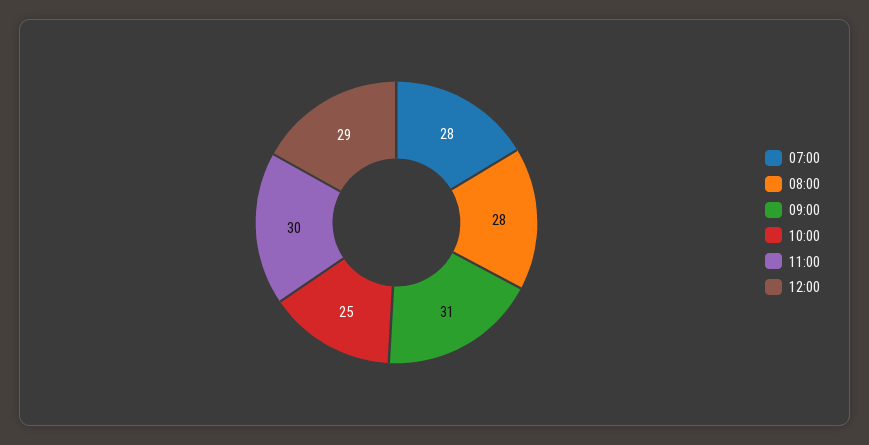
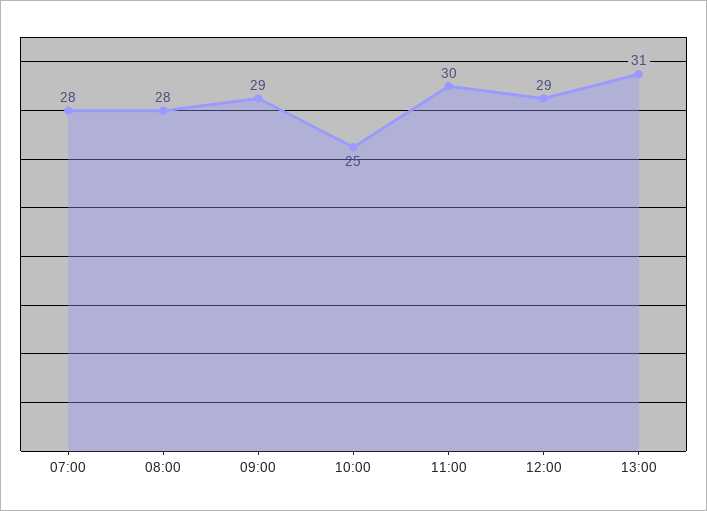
09:00: 31 -> 29
13:00: none -> 31

